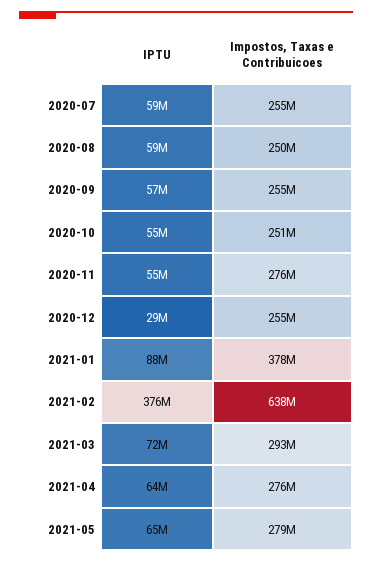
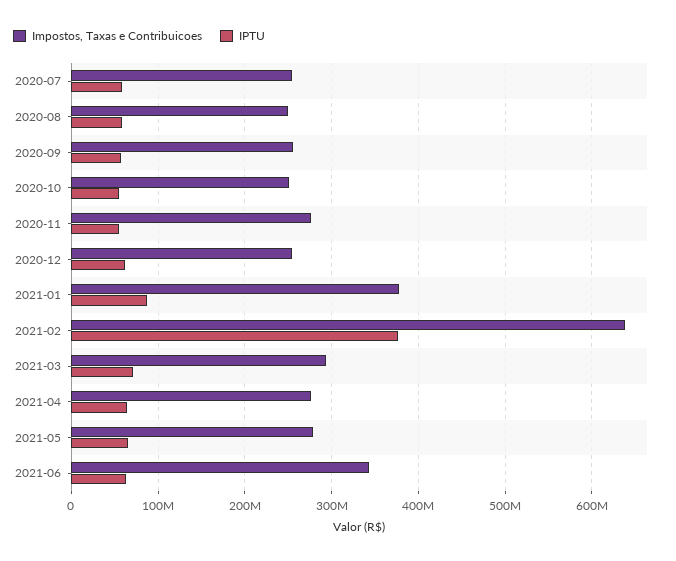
IPTU, 2020-12: 29000000 -> 60000000
Impostos, Taxas e Contribuicoes, 2021-06: none -> 340000000
IPTU, 2021-06: none -> 60000000

